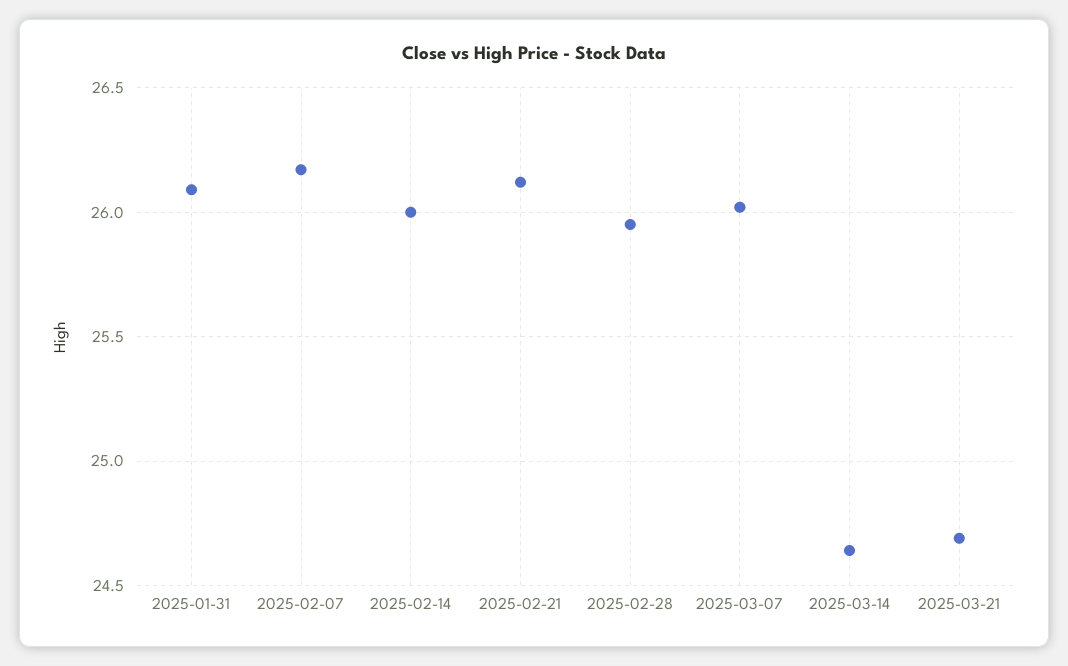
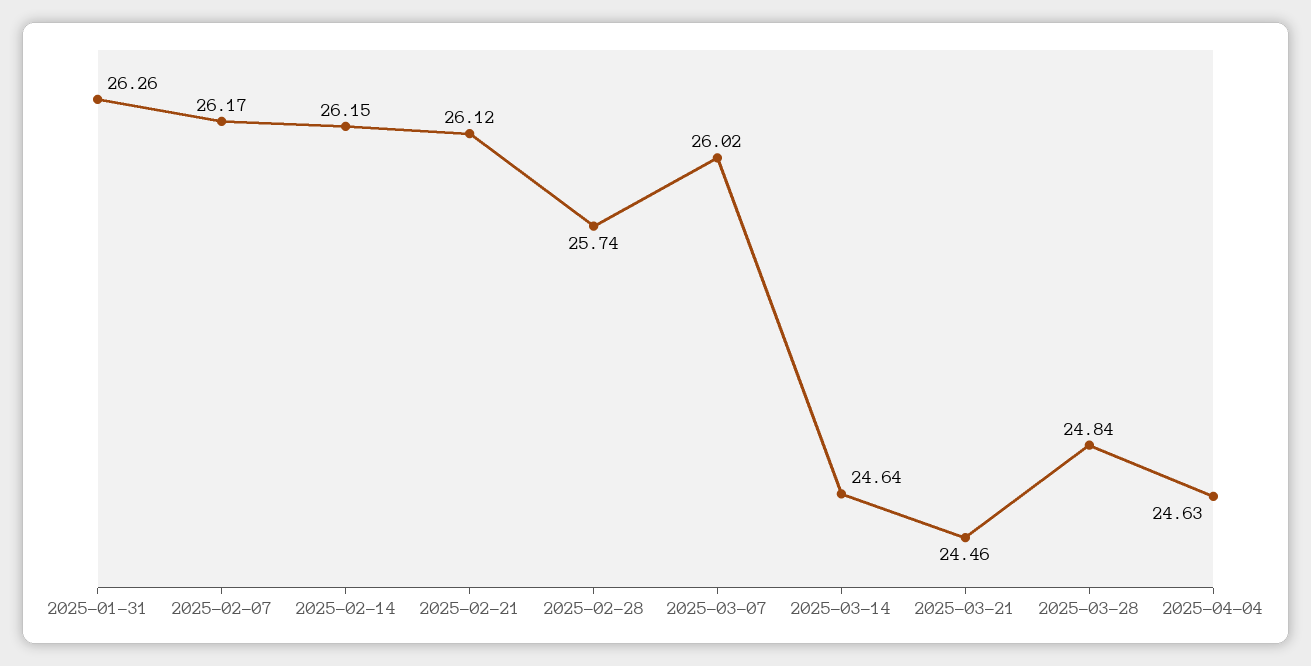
2025-01-31: 26.1 -> 26.26
2025-02-14: 26 -> 26.15
2025-02-28: 25.95 -> 25.74
2025-03-21: 24.7 -> 24.46
2025-03-28: none -> 24.84
2025-04-04: none -> 24.63

